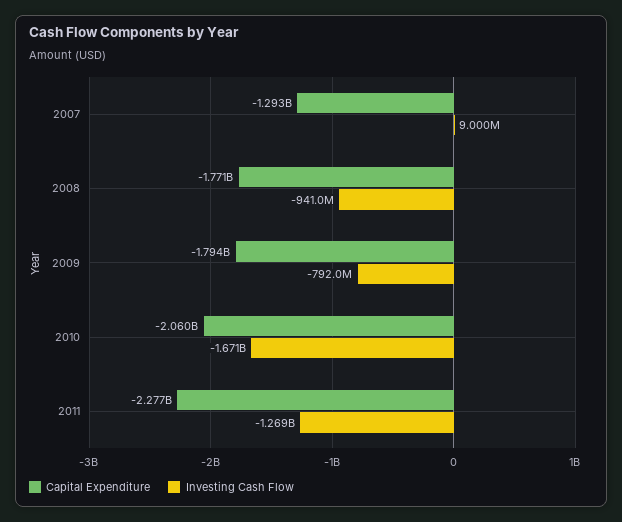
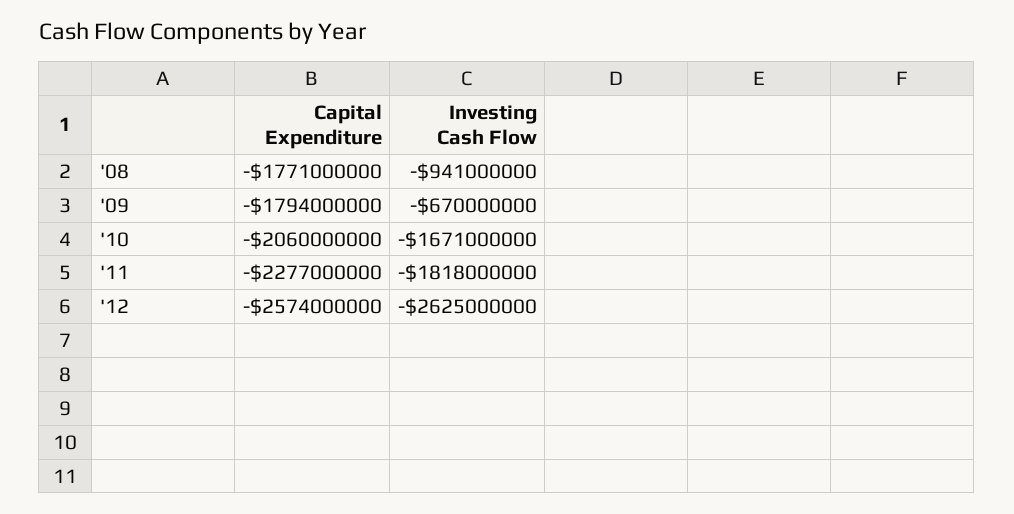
Capital Expenditure, 2007: -1293000000 -> none
Investing Cash Flow, 2007: 9000000 -> none
Investing Cash Flow, 2009: -792000000 -> -670000000
Investing Cash Flow, 2011: -1269000000 -> -1818000000
Capital Expenditure, '12: none -> -2574000000
Investing Cash Flow, '12: none -> -2625000000

